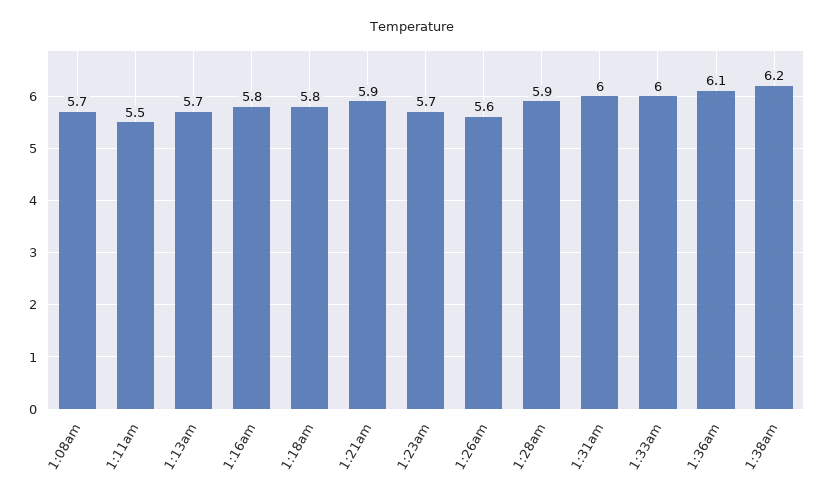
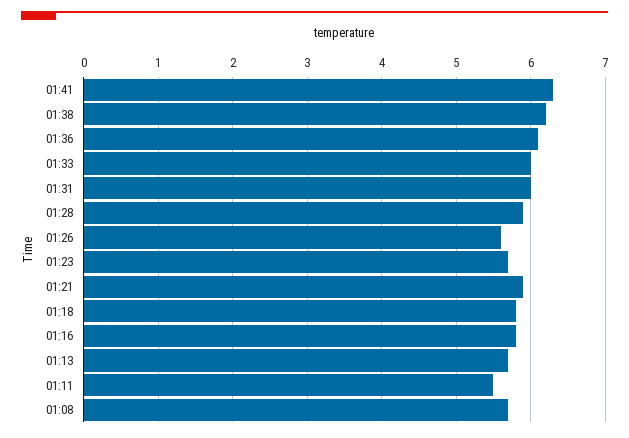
01:41: none -> 6.3

